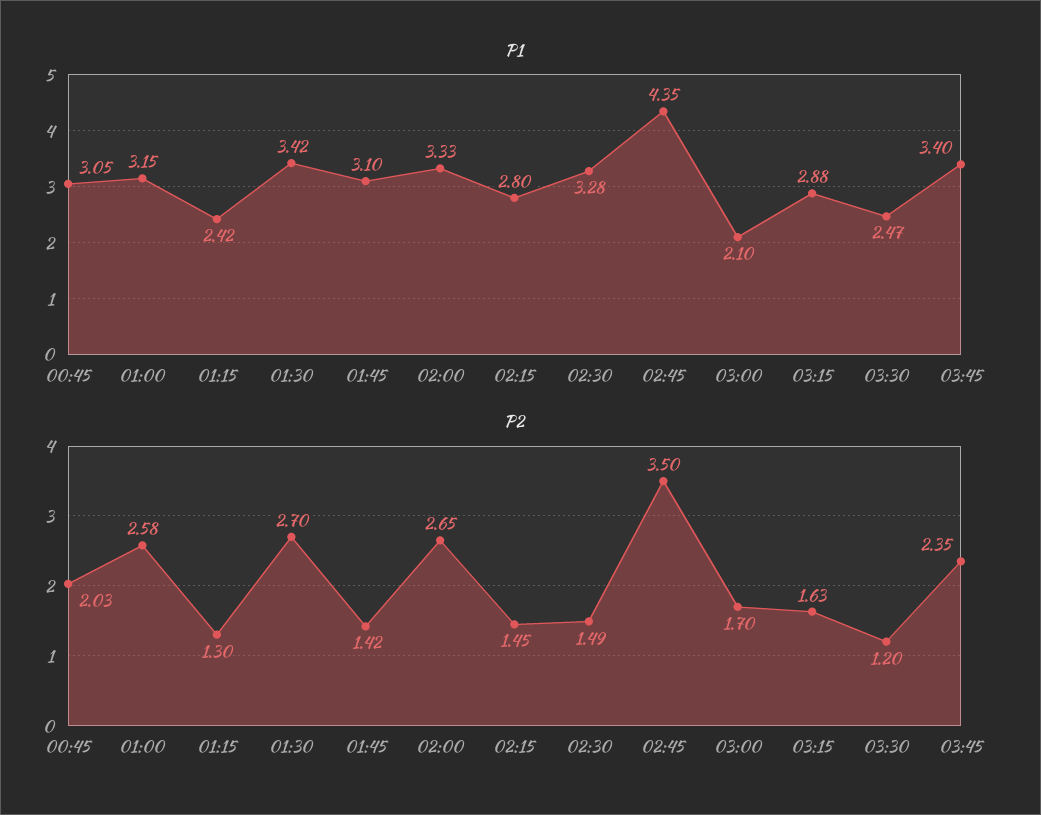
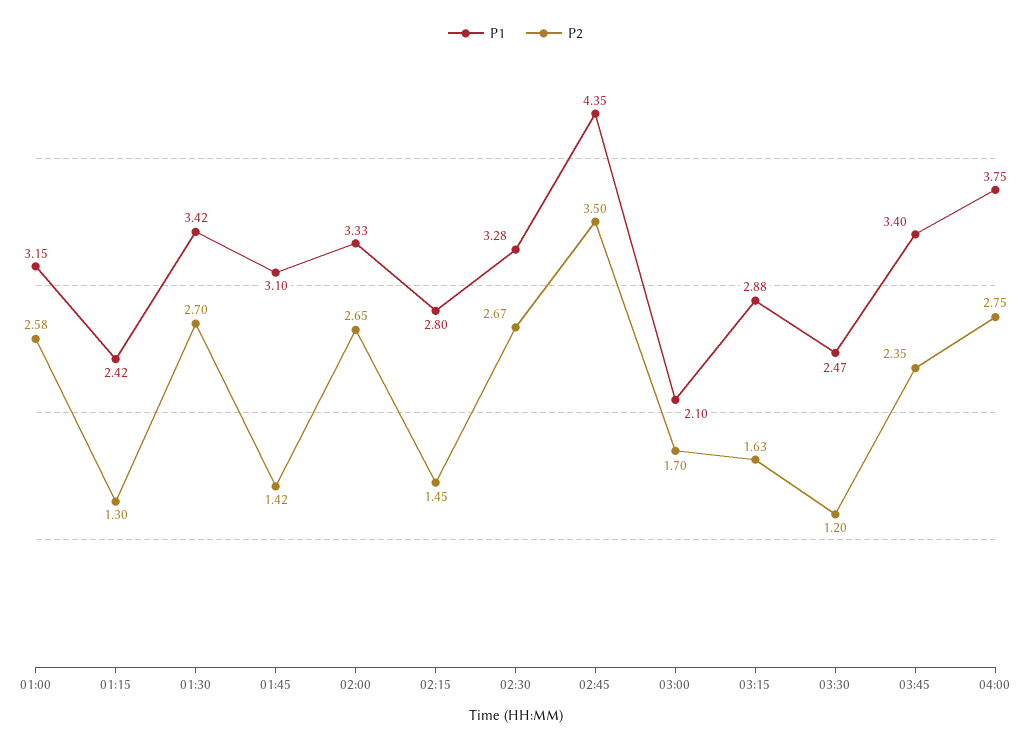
P1, 00:45: 3.05 -> none
P2, 00:45: 2.03 -> none
P2, 02:30: 1.49 -> 2.67
P1, 04:00: none -> 3.75
P2, 04:00: none -> 2.75

